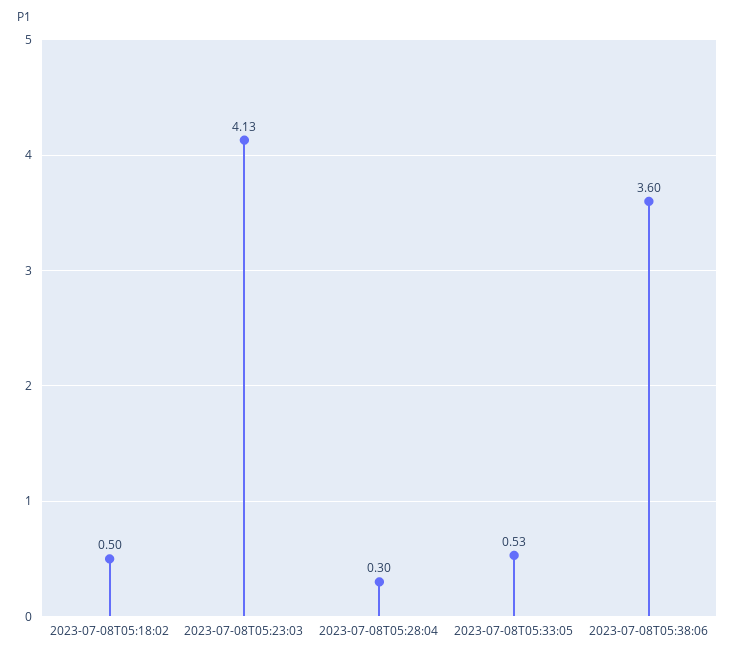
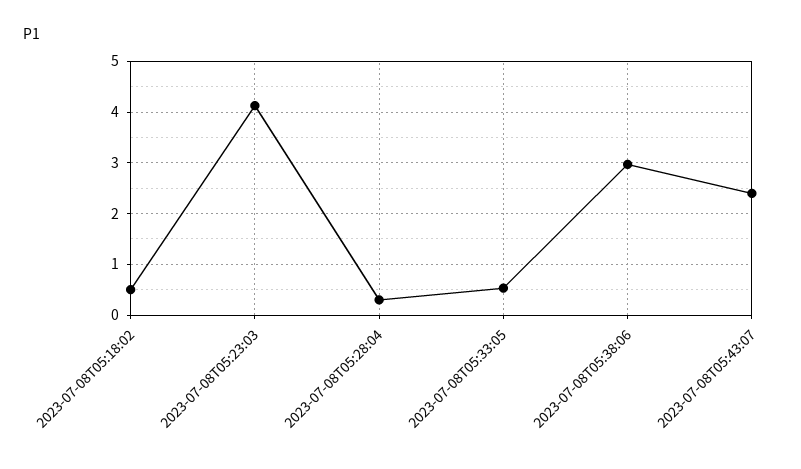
2023-07-08T05:38:06: 3.6 -> 3
2023-07-08T05:43:07: none -> 2.4

